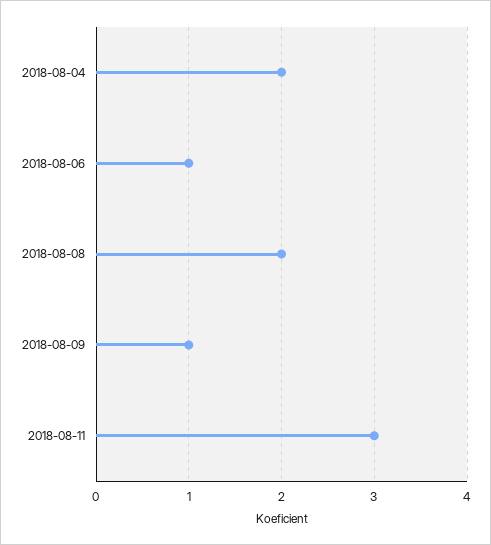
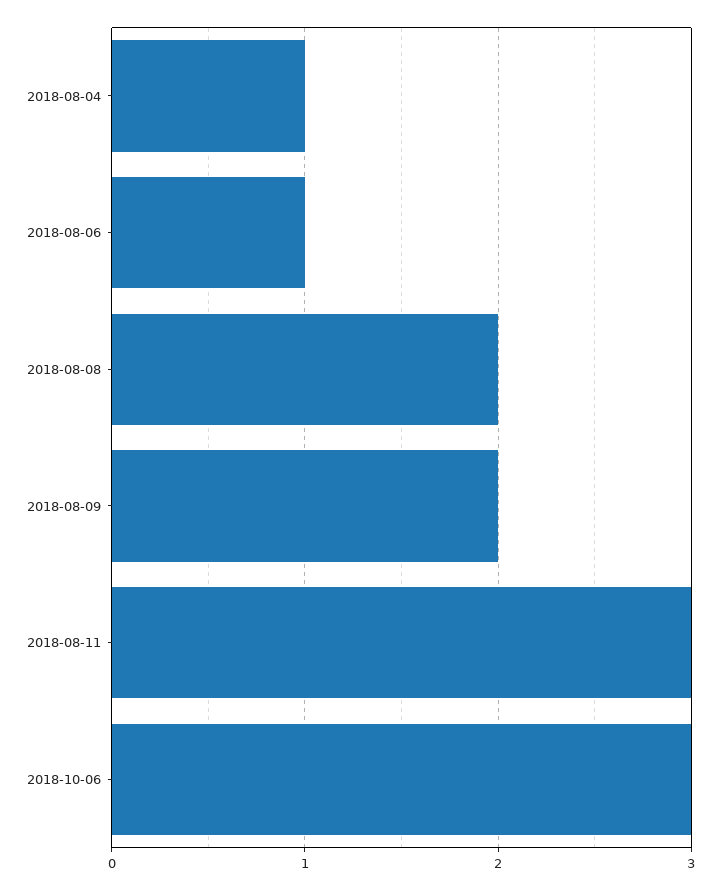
2018-08-04: 2 -> 1
2018-08-09: 1 -> 2
2018-10-06: none -> 3

